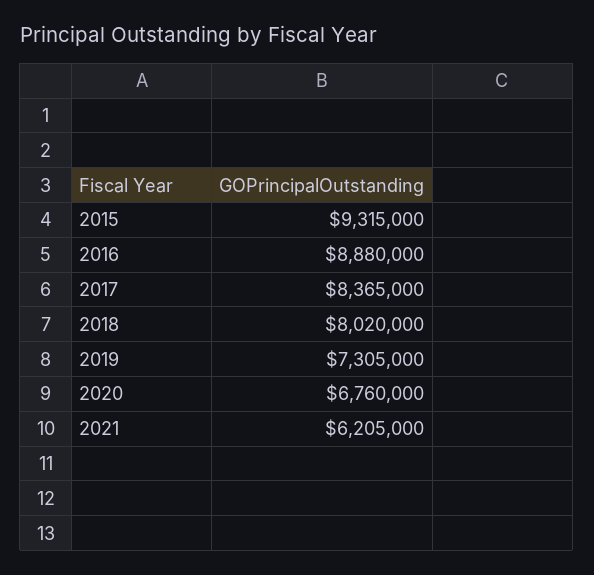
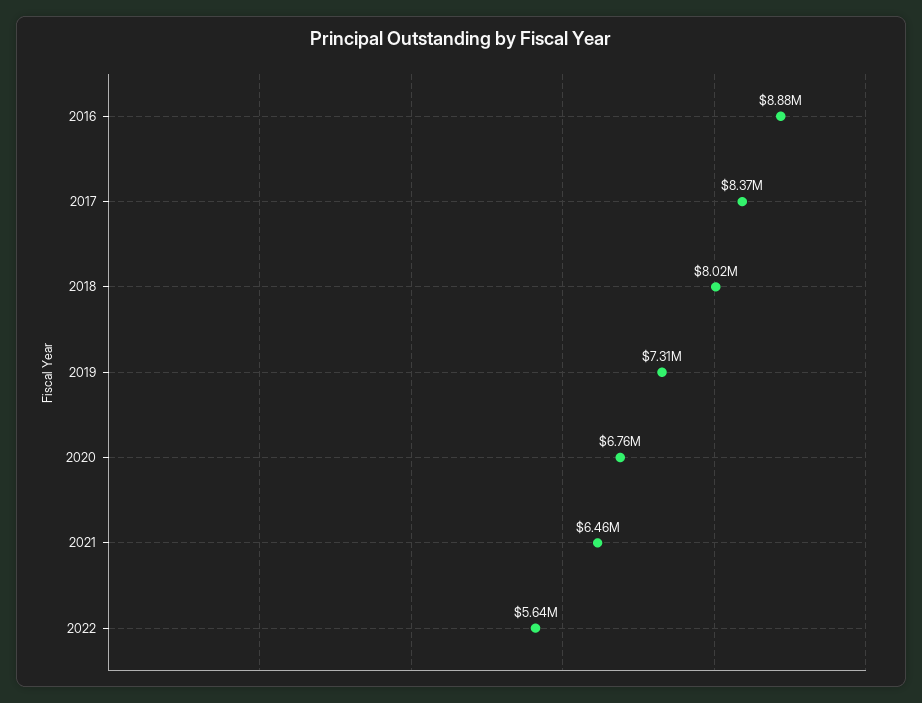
2015: 9315000 -> none
2021: 6205000 -> 6460000
2022: none -> 5640000

